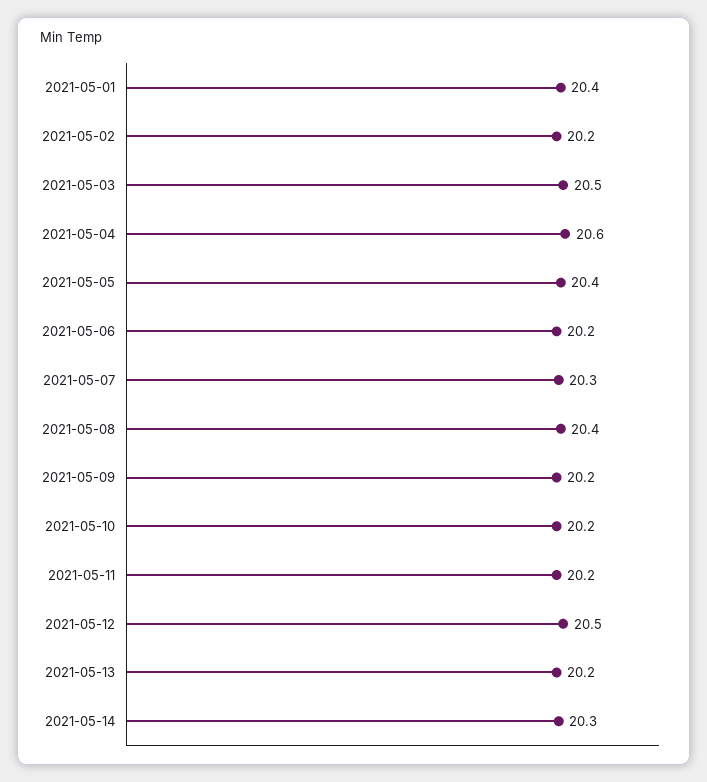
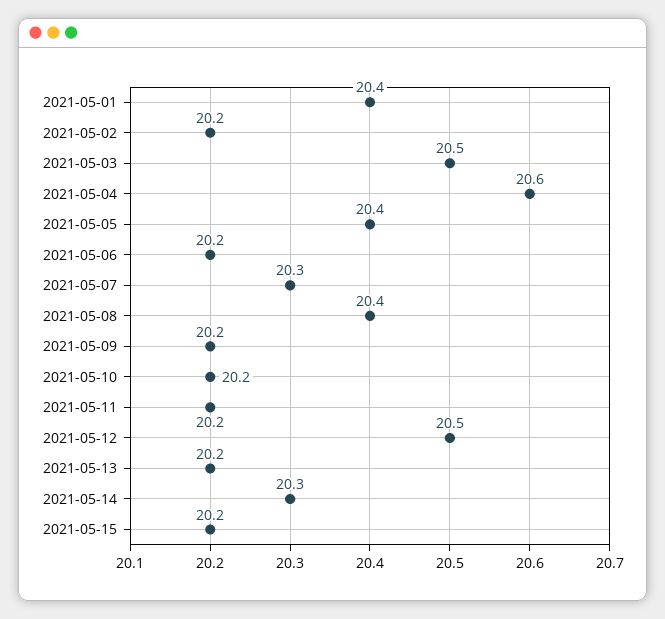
2021-05-15: none -> 20.2

